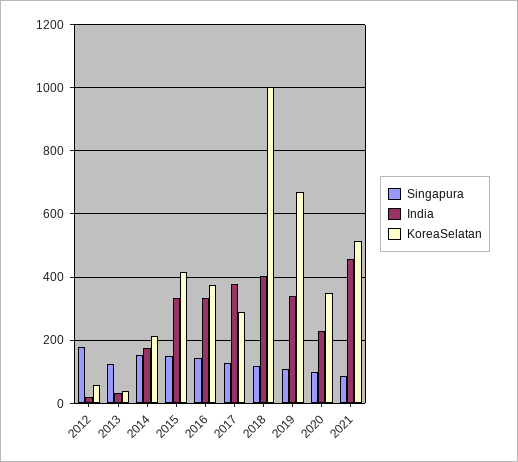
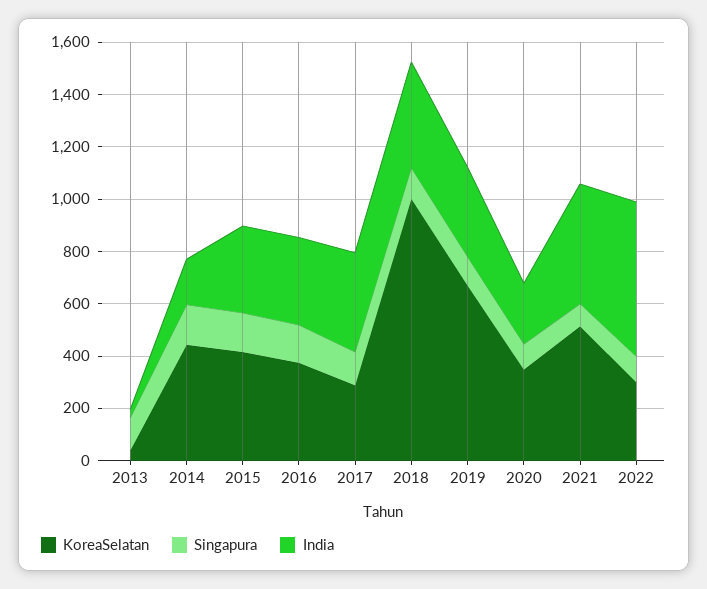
Singapura, 2012: 180 -> none
India, 2012: 20 -> none
KoreaSelatan, 2012: 60 -> none
KoreaSelatan, 2014: 220 -> 450
KoreaSelatan, 2022: none -> 300
Singapura, 2022: none -> 100
India, 2022: none -> 600

